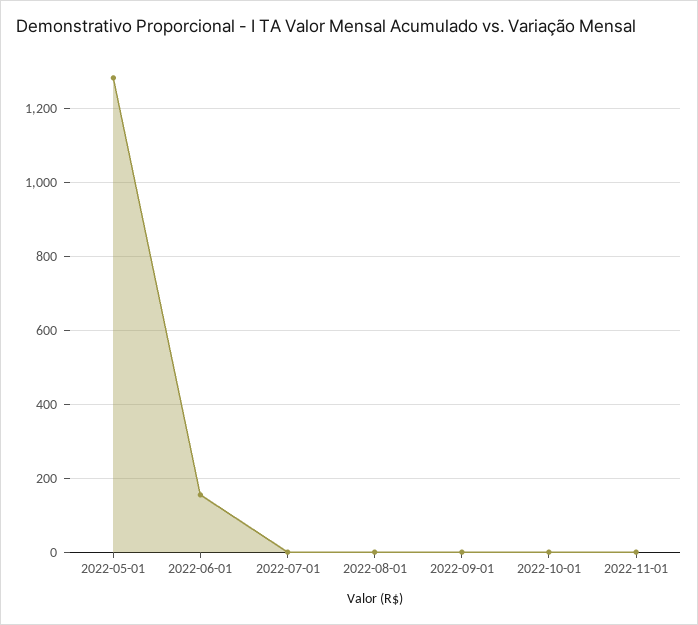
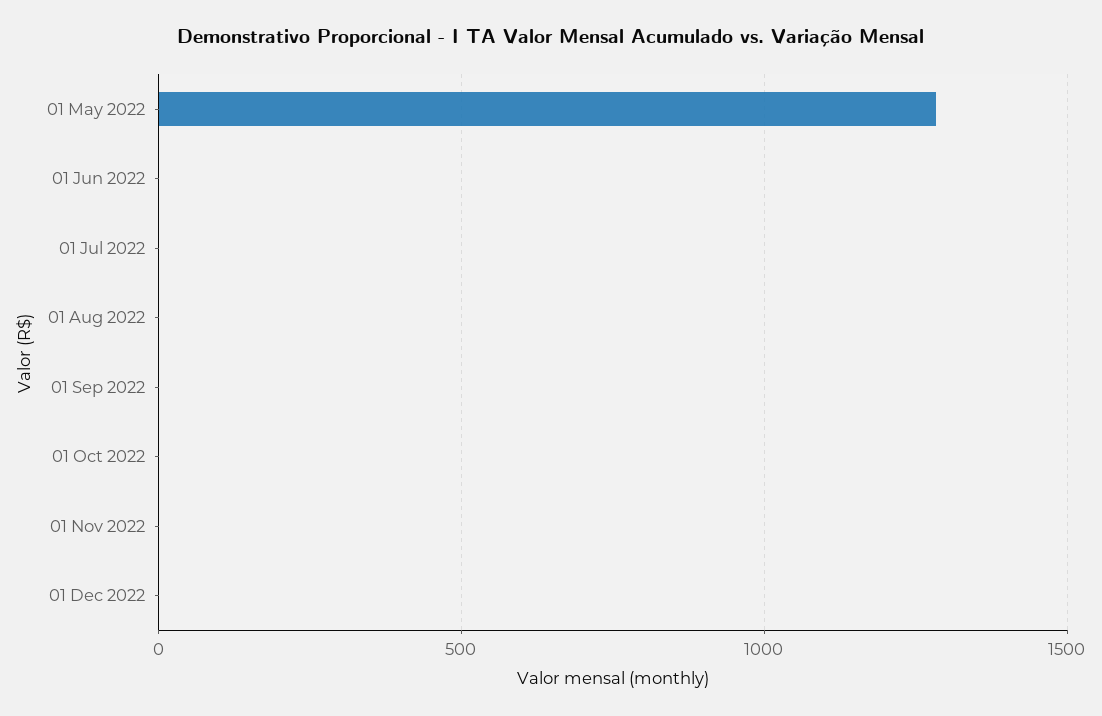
2022-06-01: 160 -> 0
01 Dec 2022: none -> 0

